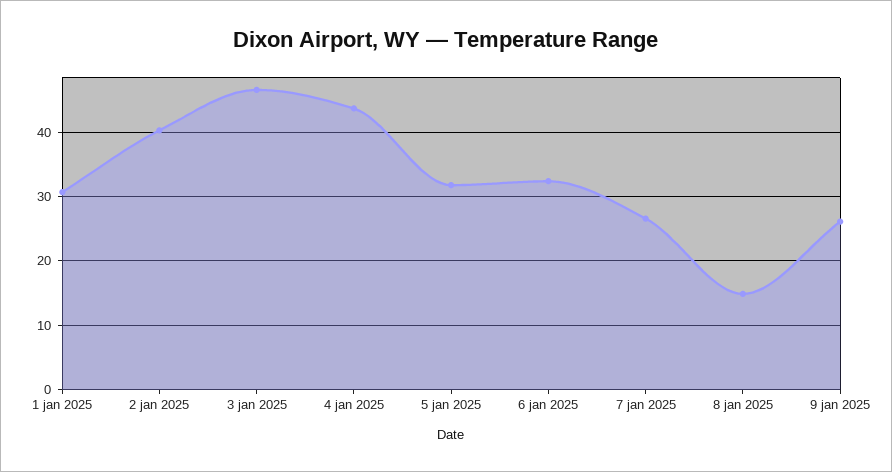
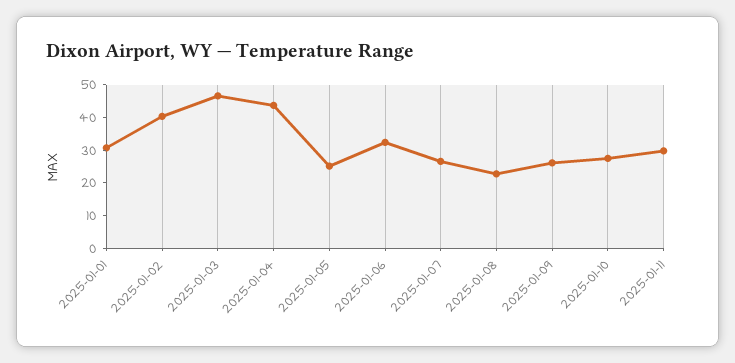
5 jan 2025: 32 -> 25
8 jan 2025: 15 -> 22.5
2025-01-10: none -> 27.5
2025-01-11: none -> 30

